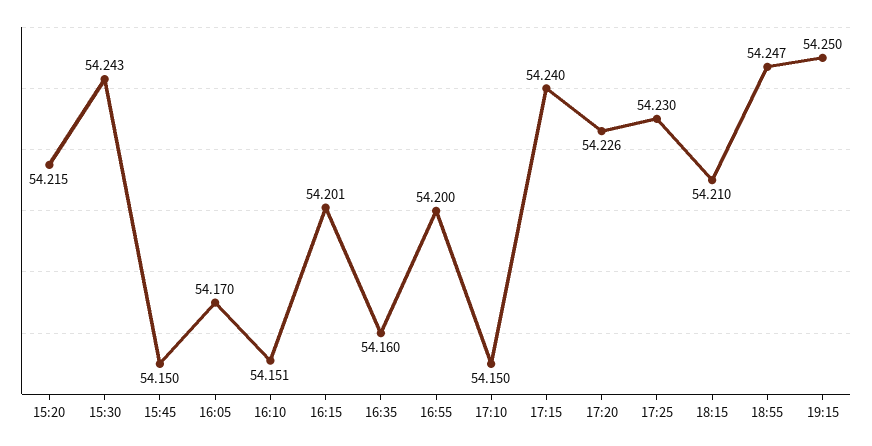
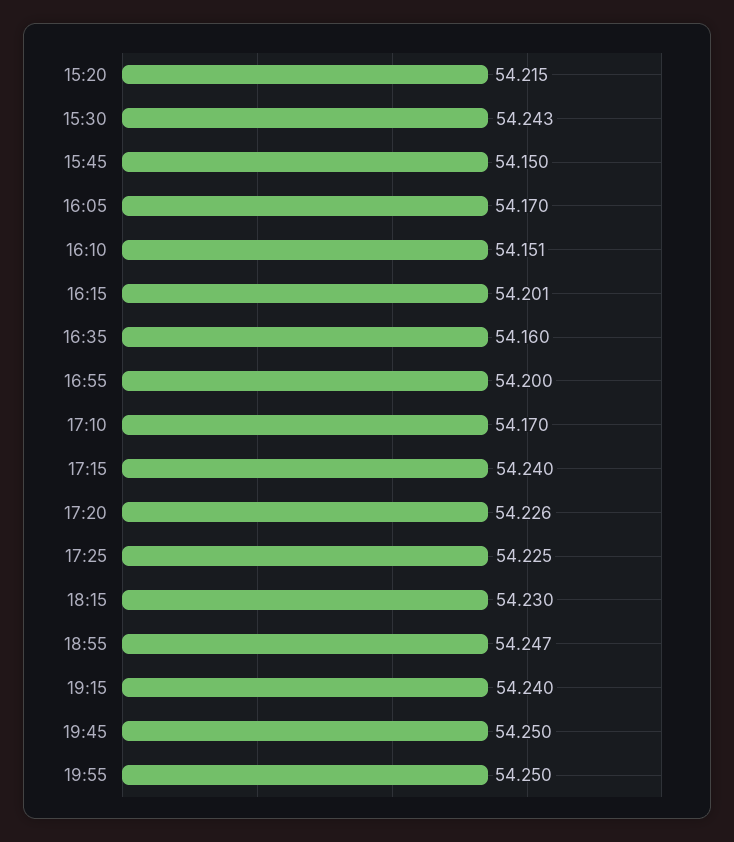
17:10: 54.15 -> 54.17
17:25: 54.23 -> 54.225
18:15: 54.21 -> 54.23
19:15: 54.25 -> 54.24
19:45: none -> 54.25
19:55: none -> 54.25

